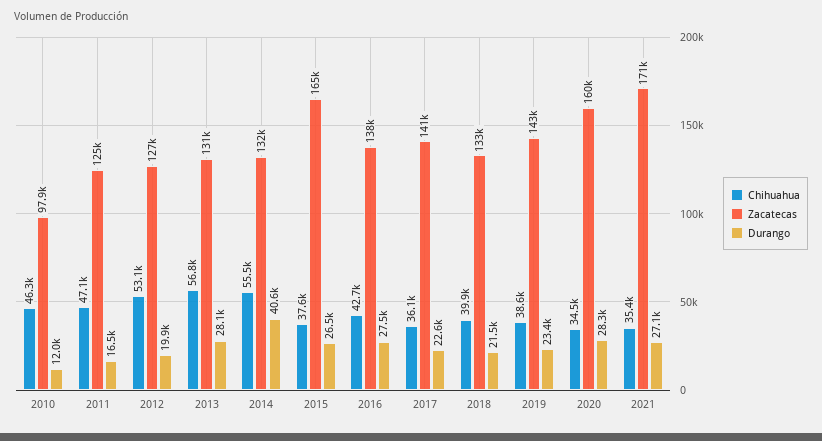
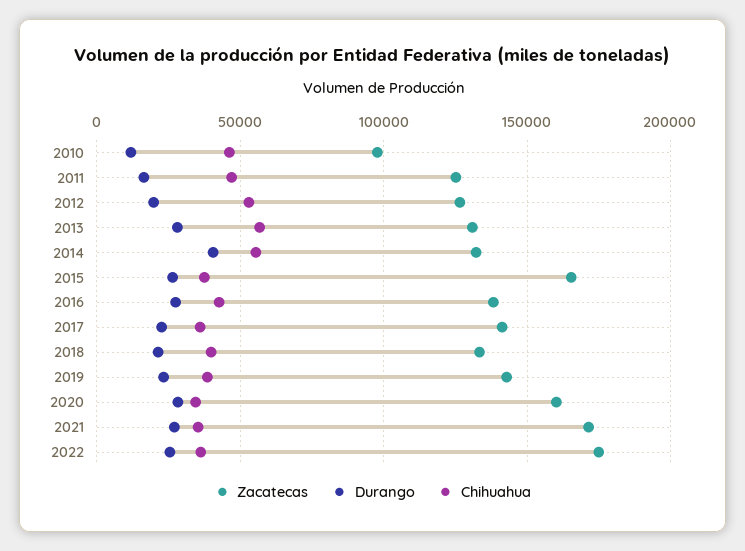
Zacatecas, 2022: none -> 175000
Durango, 2022: none -> 25000
Chihuahua, 2022: none -> 35000

